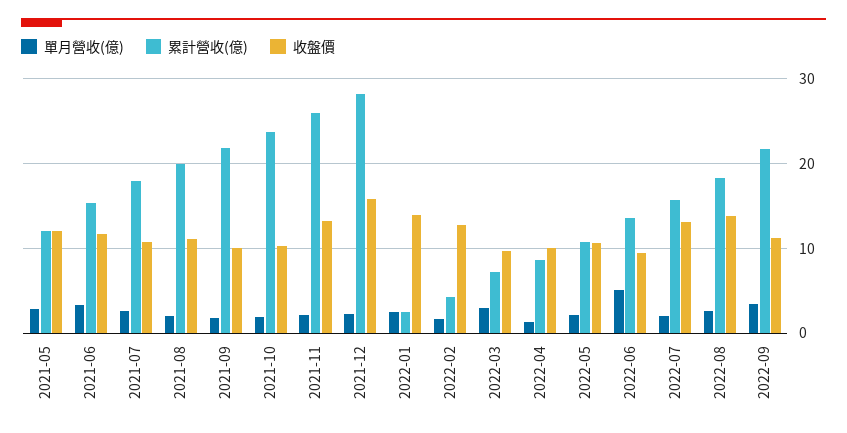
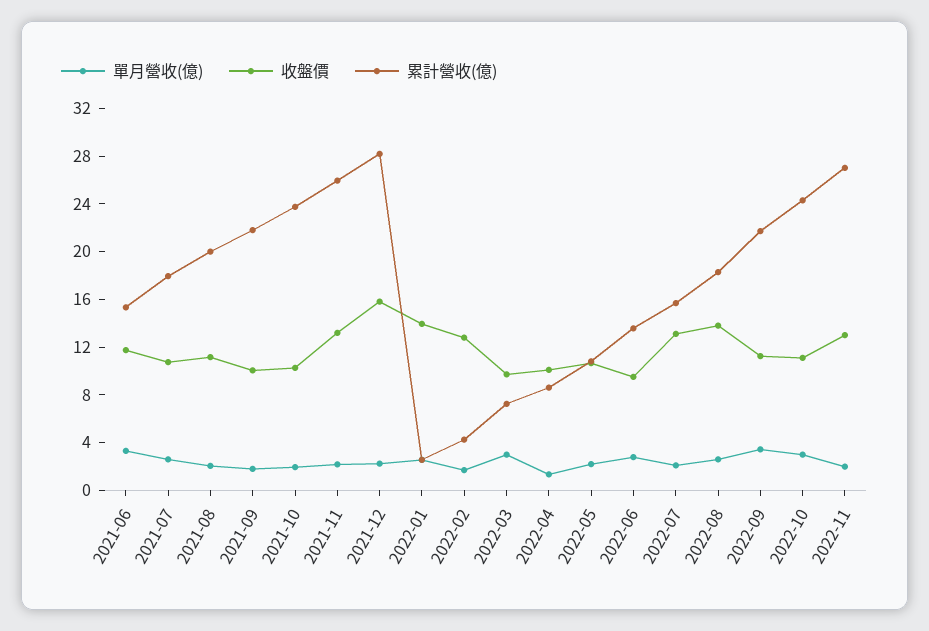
單月營收(億), 2021-05: 3 -> none
累計營收(億), 2021-05: 12 -> none
收盤價, 2021-05: 12 -> none
單月營收(億), 2022-06: 5 -> 3
單月營收(億), 2022-10: none -> 3
收盤價, 2022-10: none -> 11
累計營收(億), 2022-10: none -> 24
單月營收(億), 2022-11: none -> 2
收盤價, 2022-11: none -> 13
累計營收(億), 2022-11: none -> 27

